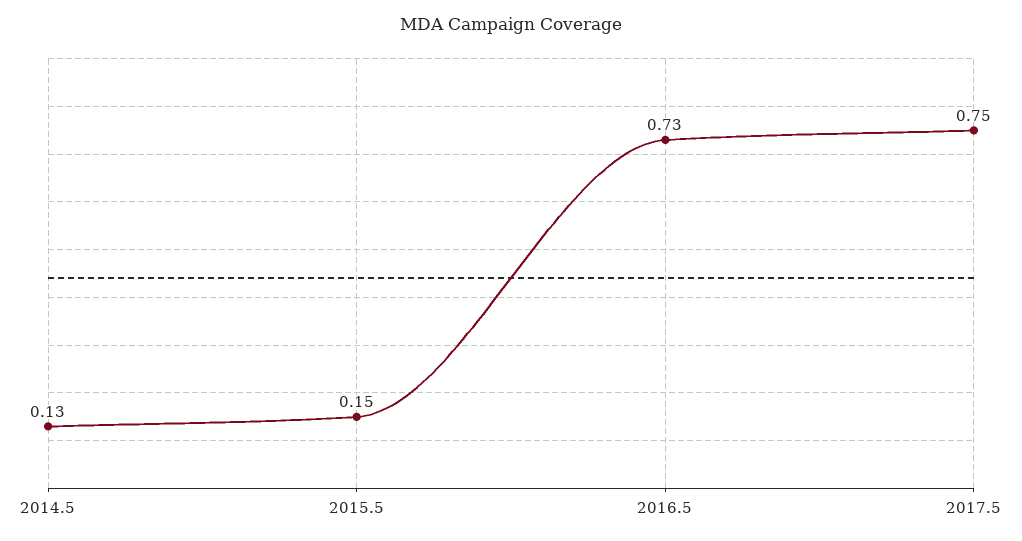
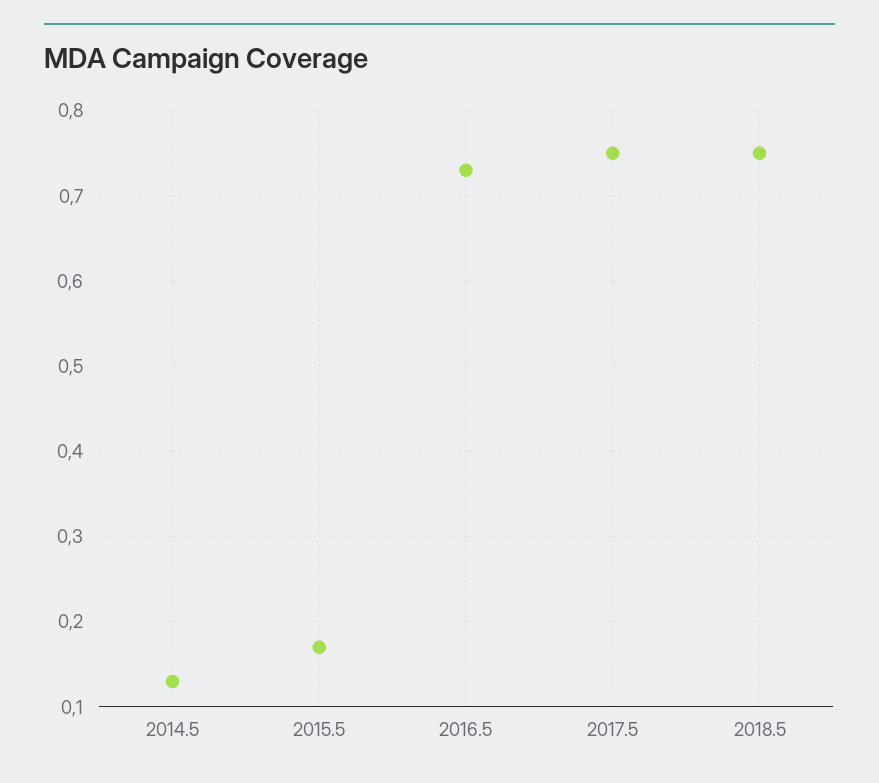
2015.5: 0.15 -> 0.17
2018.5: none -> 0.75

